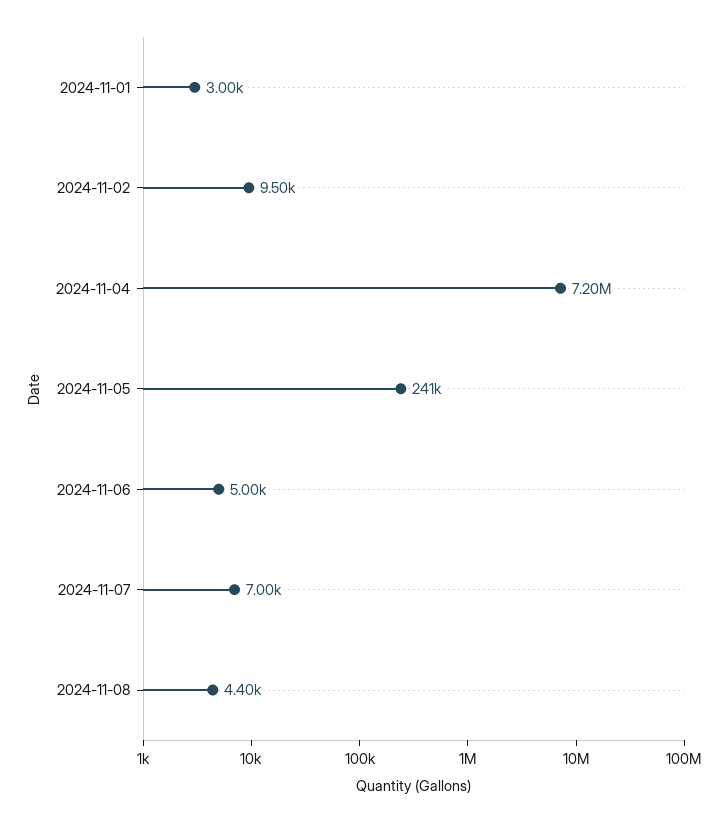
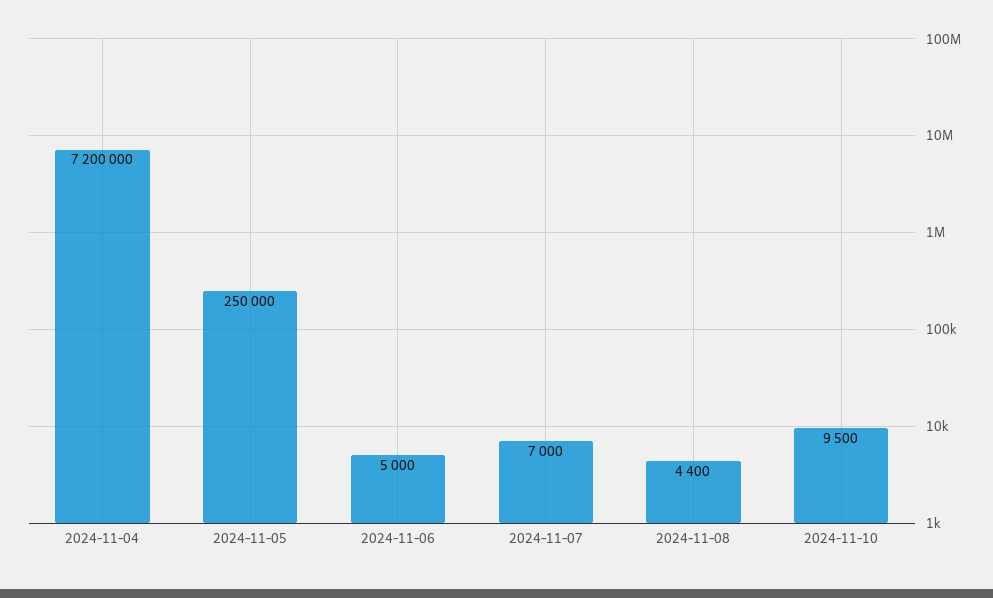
2024-11-01: 3000 -> none
2024-11-02: 9500 -> none
2024-11-05: 241000 -> 250000
2024-11-10: none -> 9500

